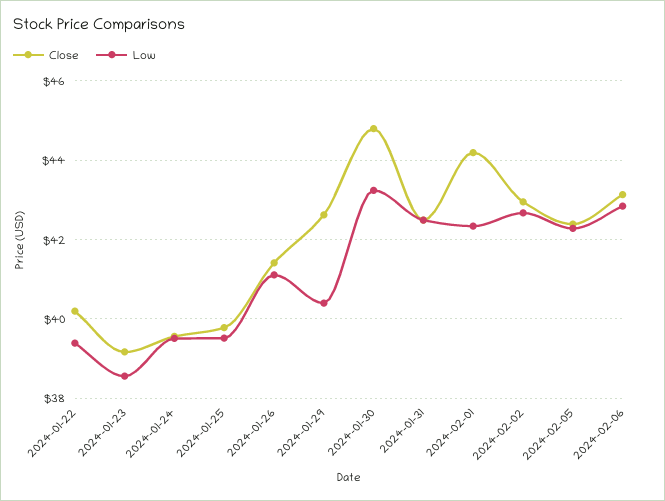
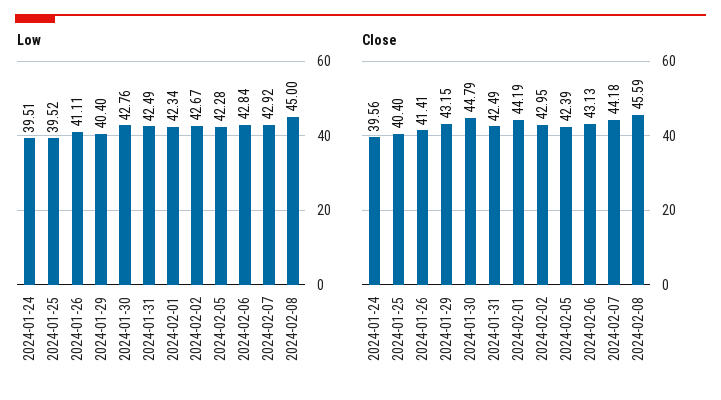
Close, 2024-01-22: 40.2 -> none
Low, 2024-01-22: 39.4 -> none
Close, 2024-01-23: 39.2 -> none
Low, 2024-01-23: 38.6 -> none
Close, 2024-01-25: 39.8 -> 40.4
Close, 2024-01-29: 42.6 -> 43.15
Low, 2024-01-30: 43.2 -> 42.76
Low, 2024-02-07: none -> 42.92
Low, 2024-02-08: none -> 45
Close, 2024-02-07: none -> 44.18
Close, 2024-02-08: none -> 45.59

